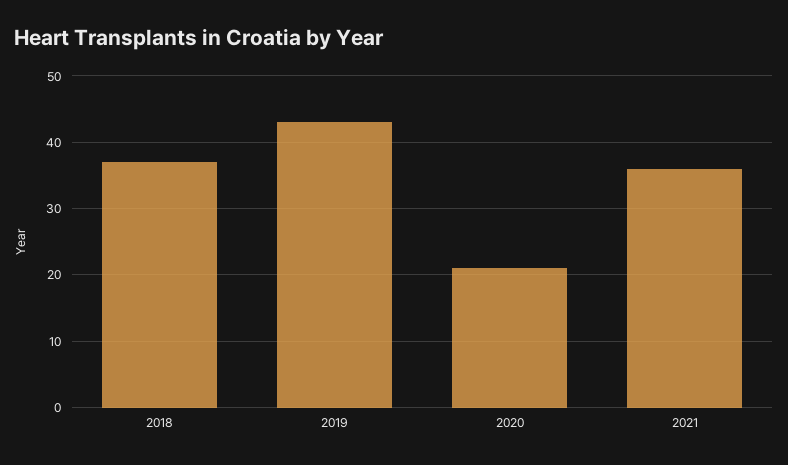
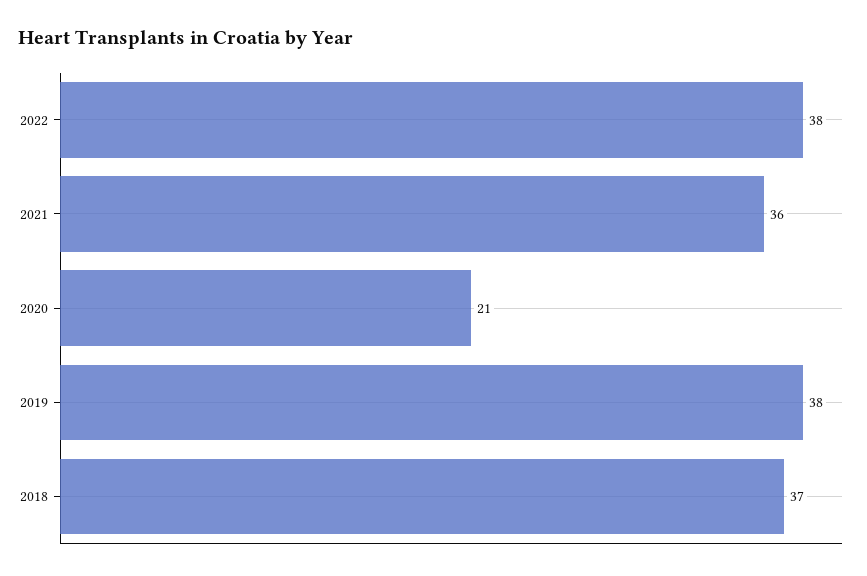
2019: 43 -> 38
2022: none -> 38

